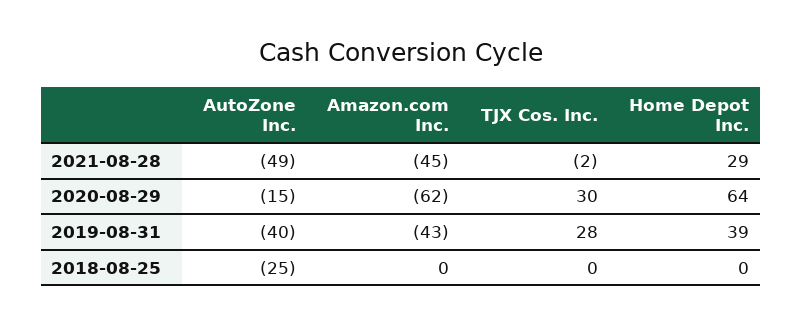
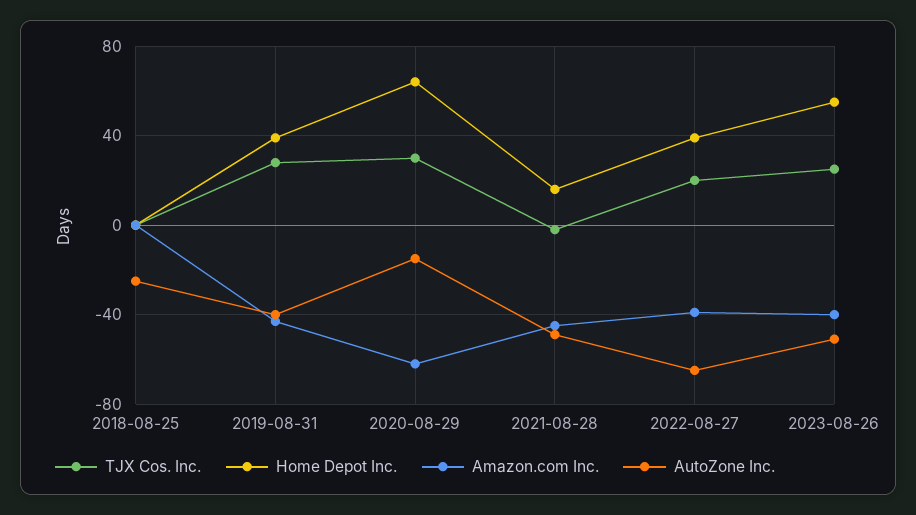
Home Depot Inc., 2021-08-28: 29 -> 15
TJX Cos. Inc., 2022-08-27: none -> 20
Home Depot Inc., 2022-08-27: none -> 40
Amazon.com Inc., 2022-08-27: none -> -40
AutoZone Inc., 2022-08-27: none -> -65
TJX Cos. Inc., 2023-08-26: none -> 25
Home Depot Inc., 2023-08-26: none -> 55
Amazon.com Inc., 2023-08-26: none -> -40
AutoZone Inc., 2023-08-26: none -> -50

